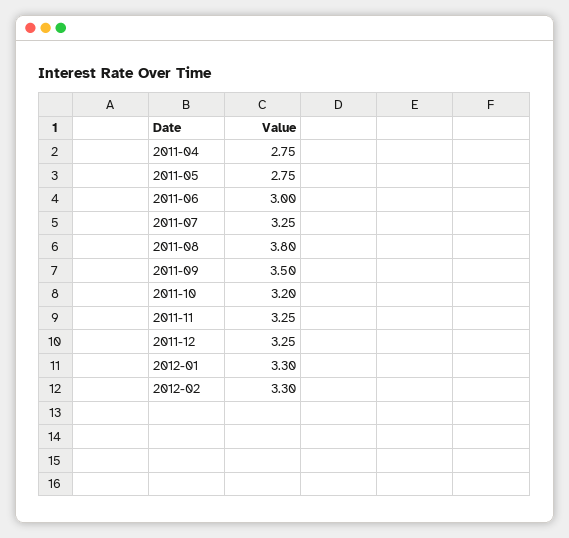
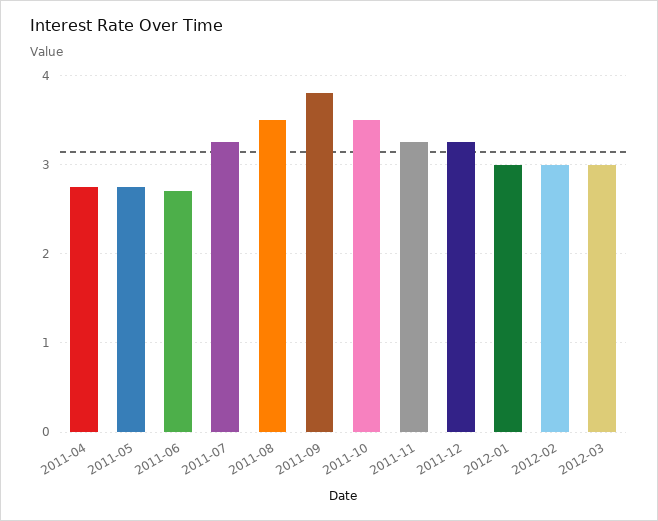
2011-06: 3 -> 2.7
2011-08: 3.8 -> 3.5
2011-09: 3.5 -> 3.8
2011-10: 3.2 -> 3.5
2012-01: 3.3 -> 3
2012-02: 3.3 -> 3
2012-03: none -> 3

